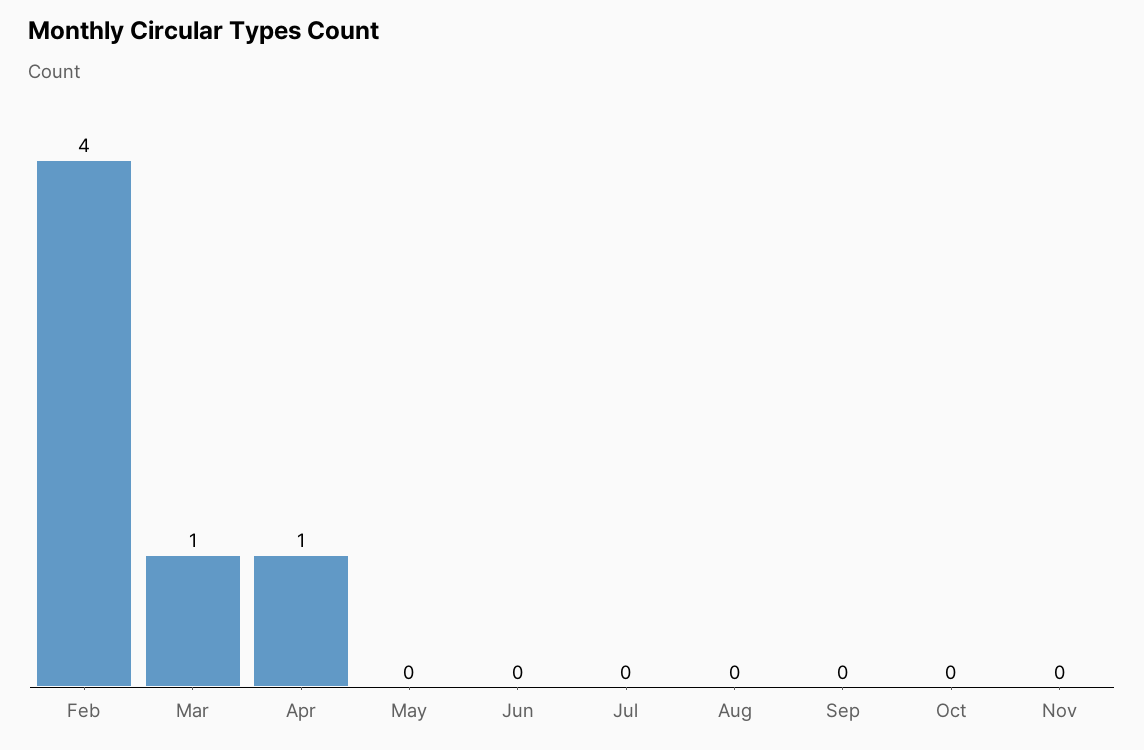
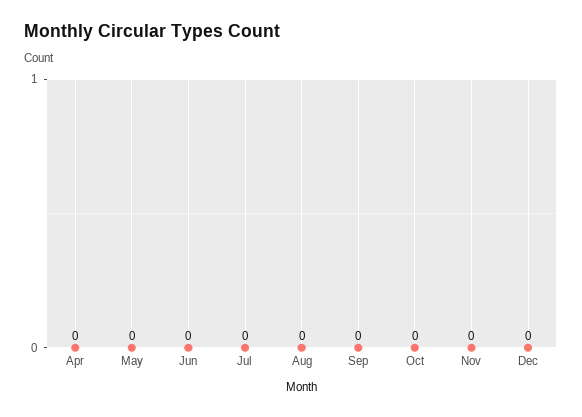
Feb: 4 -> none
Mar: 1 -> none
Apr: 1 -> 0
Dec: none -> 0

